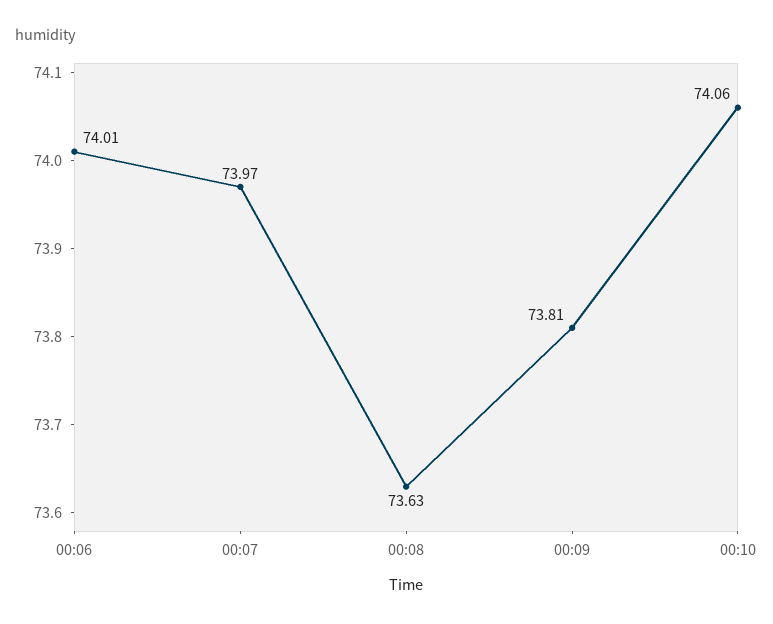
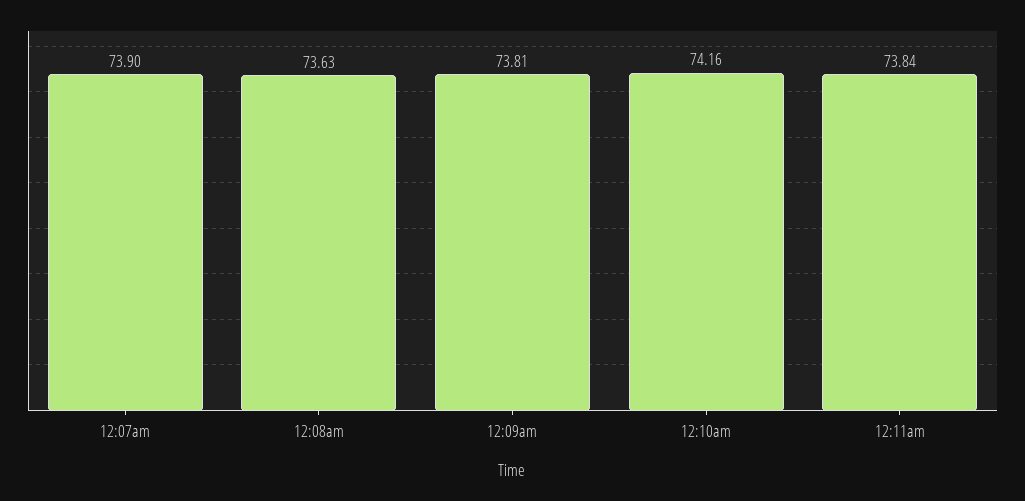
00:06: 74.01 -> none
00:07: 73.97 -> 73.9
00:10: 74.06 -> 74.16
12:11am: none -> 73.84

